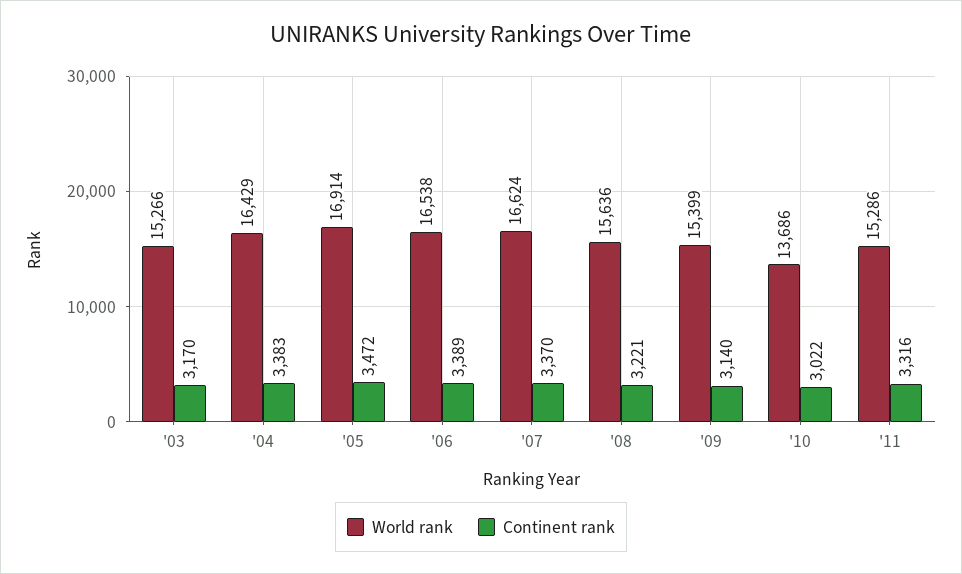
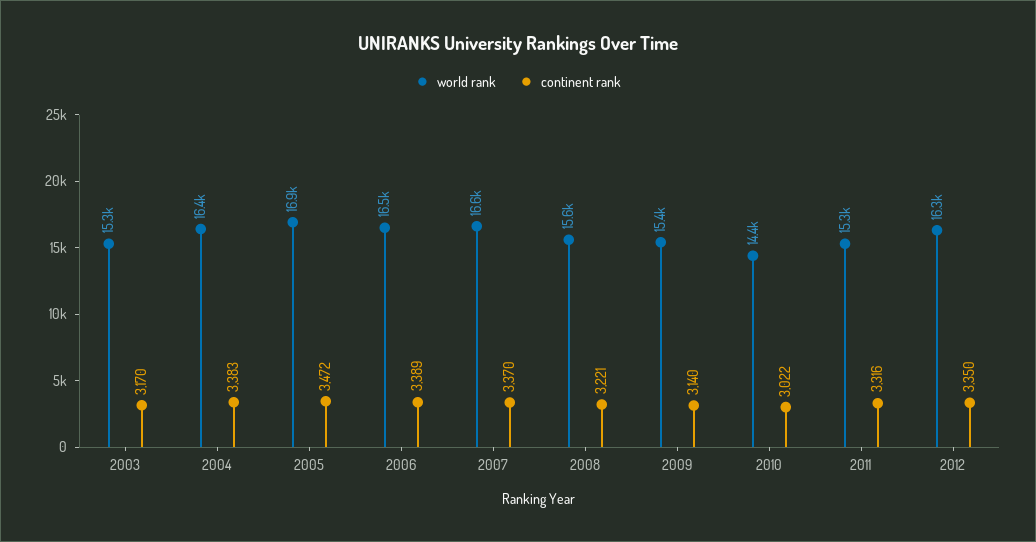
World rank, '10: 13686 -> 14400
World rank, 2012: none -> 16300
Continent rank, 2012: none -> 3350

